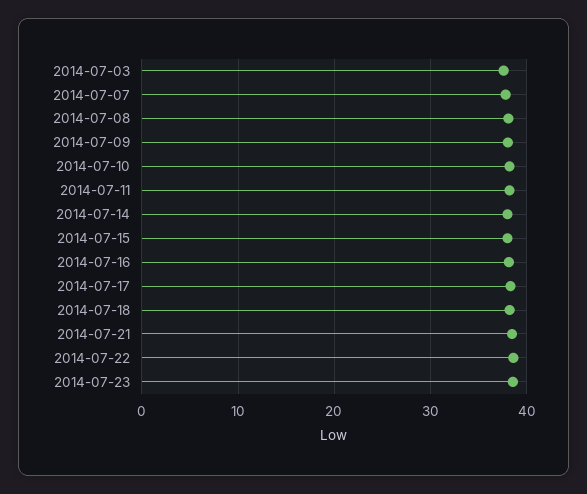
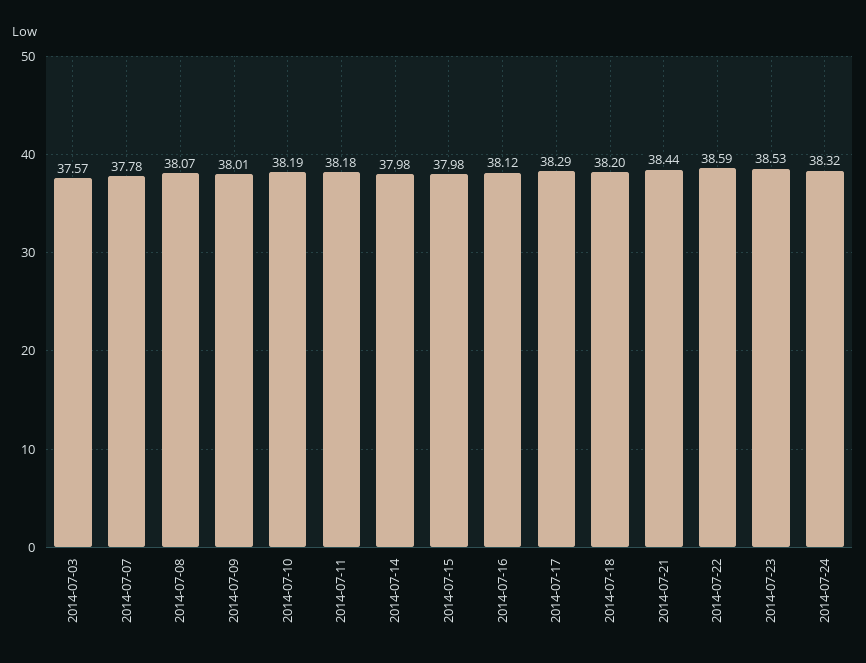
2014-07-24: none -> 38.32

